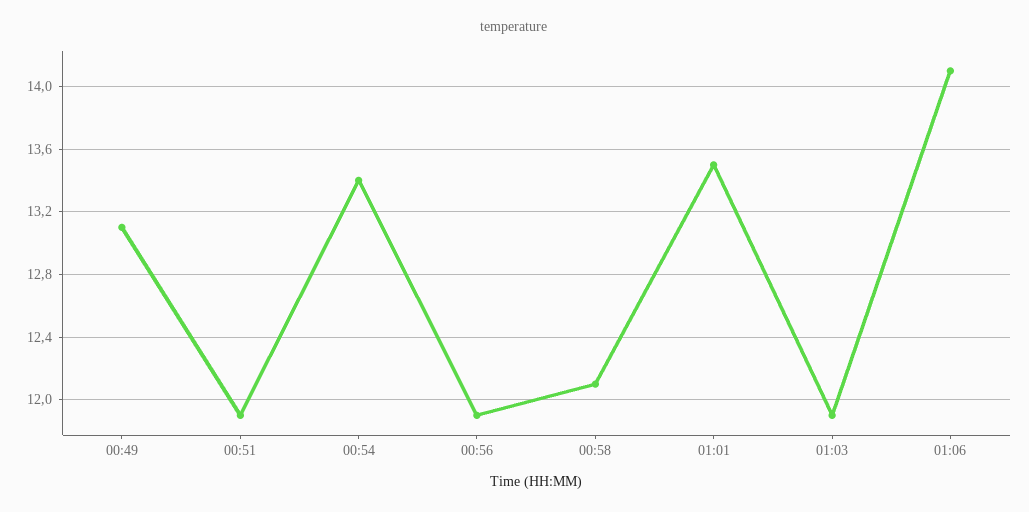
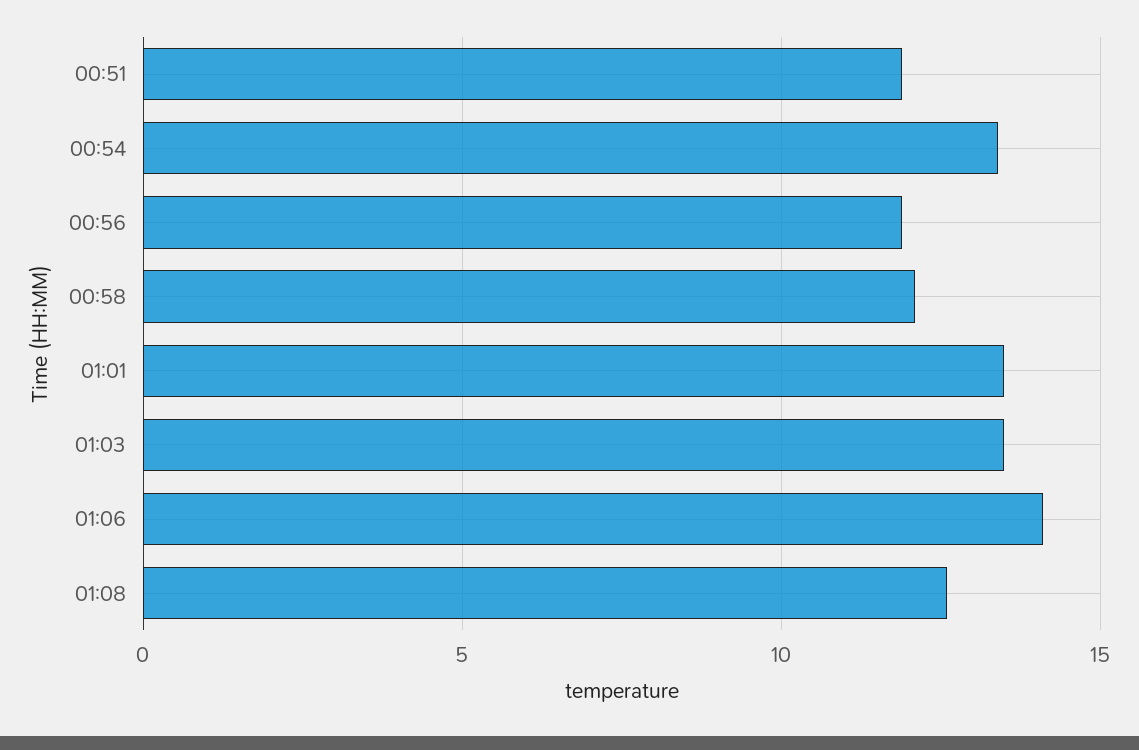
00:49: 13.1 -> none
01:03: 11.9 -> 13.5
01:08: none -> 12.5

